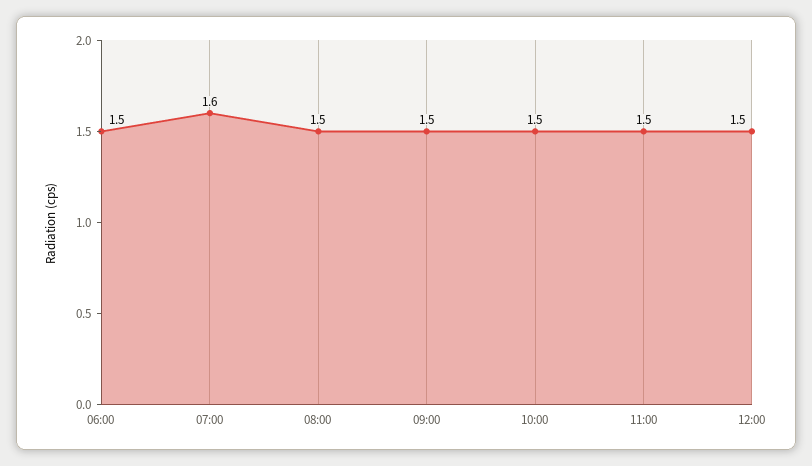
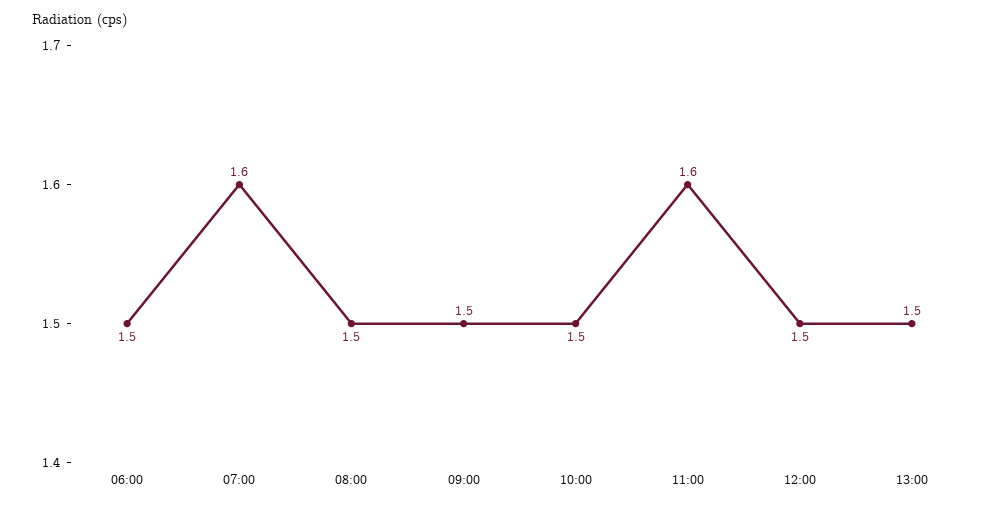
11:00: 1.5 -> 1.6
13:00: none -> 1.5

